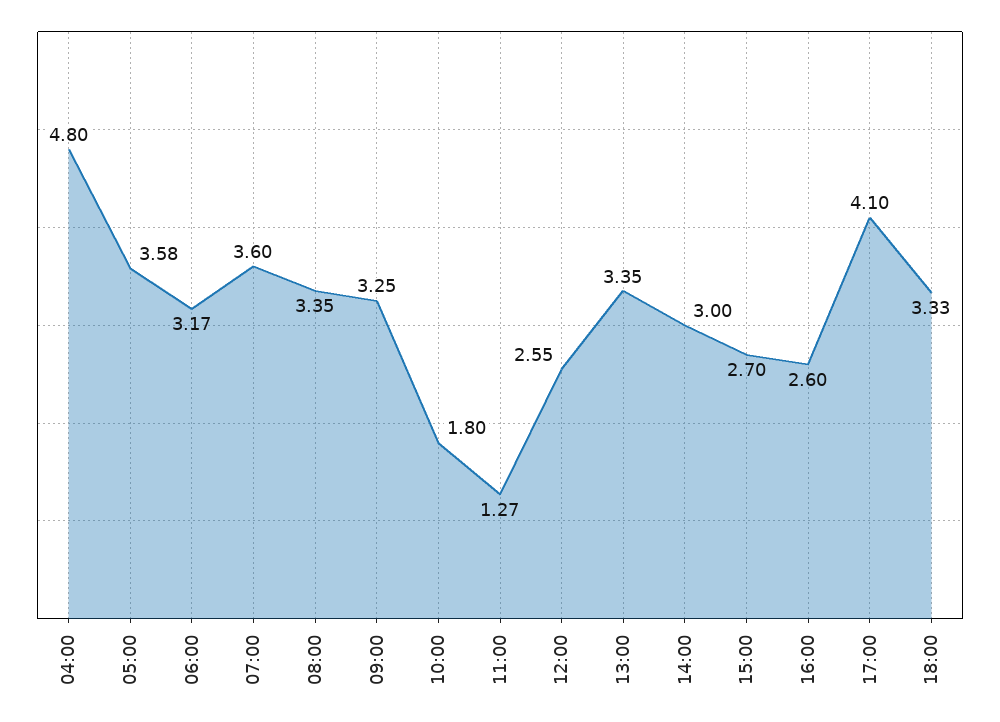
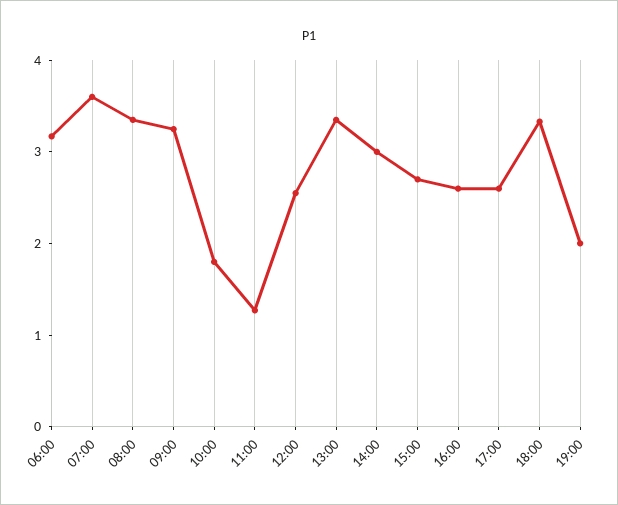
04:00: 4.8 -> none
05:00: 3.58 -> none
17:00: 4.1 -> 2.6
19:00: none -> 2

